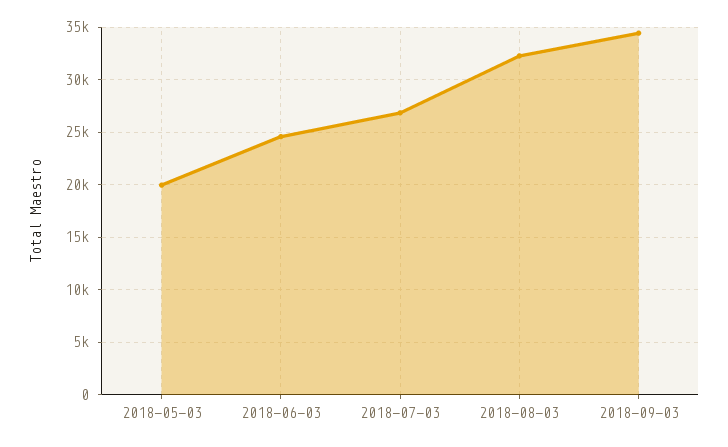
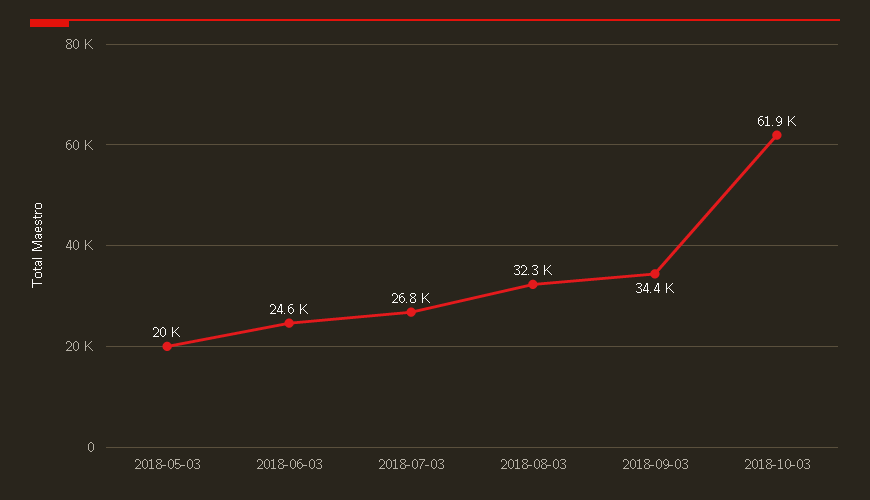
2018-10-03: none -> 61900

